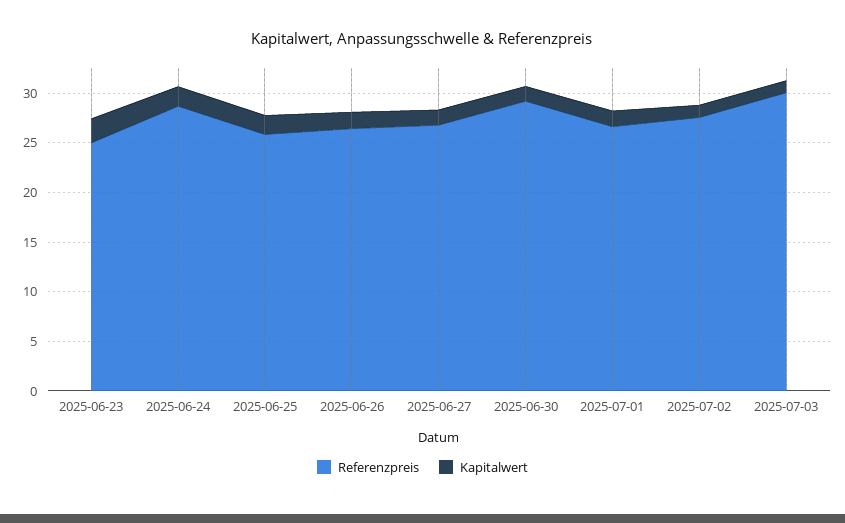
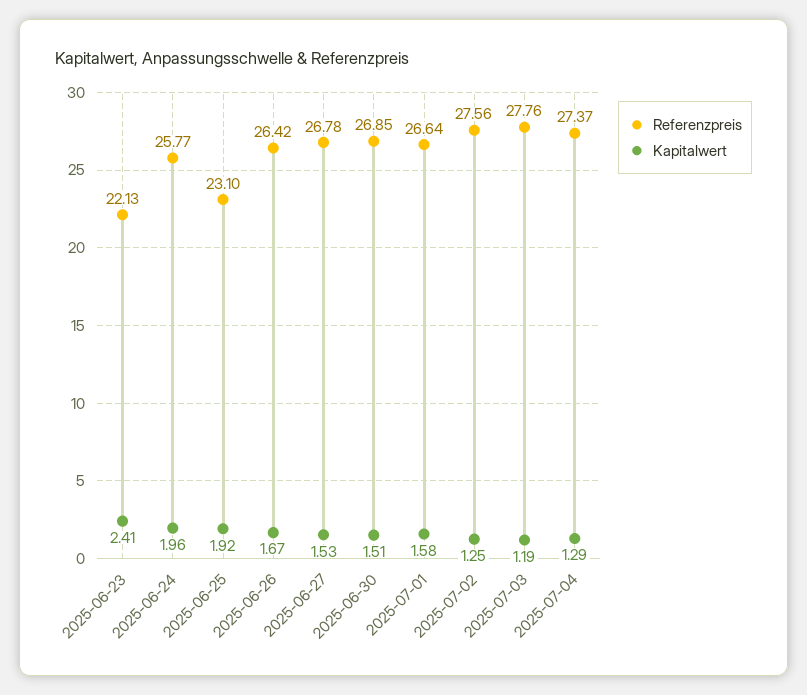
Referenzpreis, 2025-06-23: 25 -> 22.13
Referenzpreis, 2025-06-24: 29 -> 25.77
Referenzpreis, 2025-06-25: 26 -> 23.1
Referenzpreis, 2025-06-30: 29 -> 26.85
Referenzpreis, 2025-07-03: 30 -> 27.76
Referenzpreis, 2025-07-04: none -> 27.37
Kapitalwert, 2025-07-04: none -> 1.29

